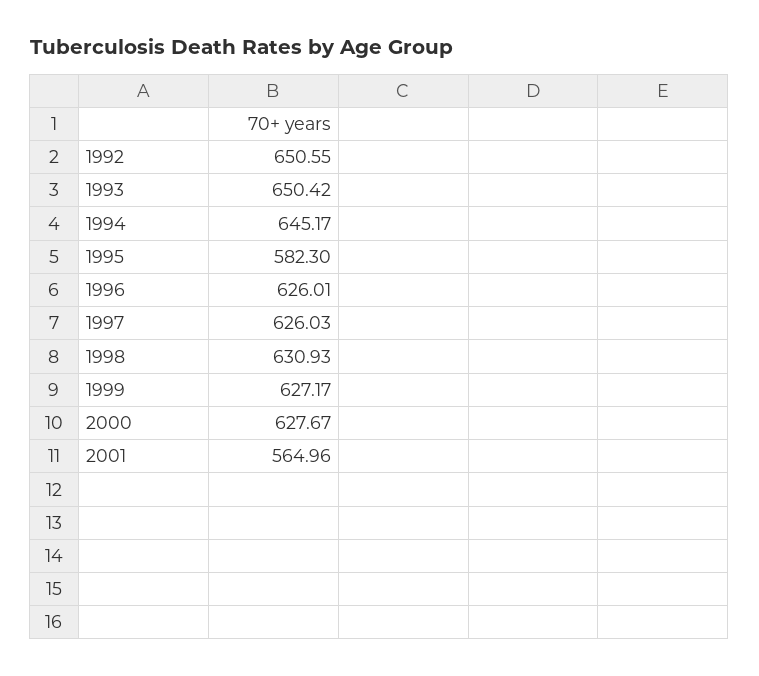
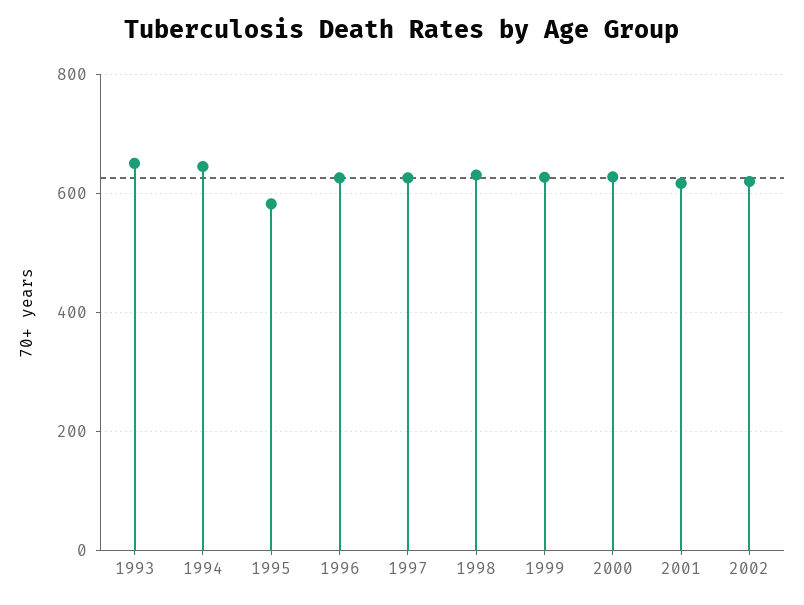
1992: 650.55 -> none
2001: 564.96 -> 620
2002: none -> 620

